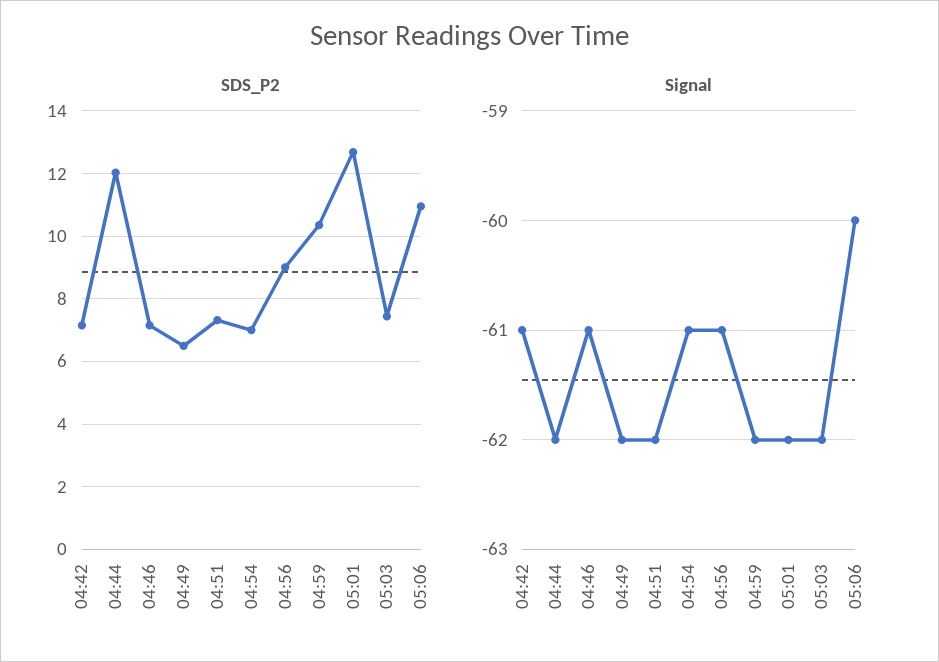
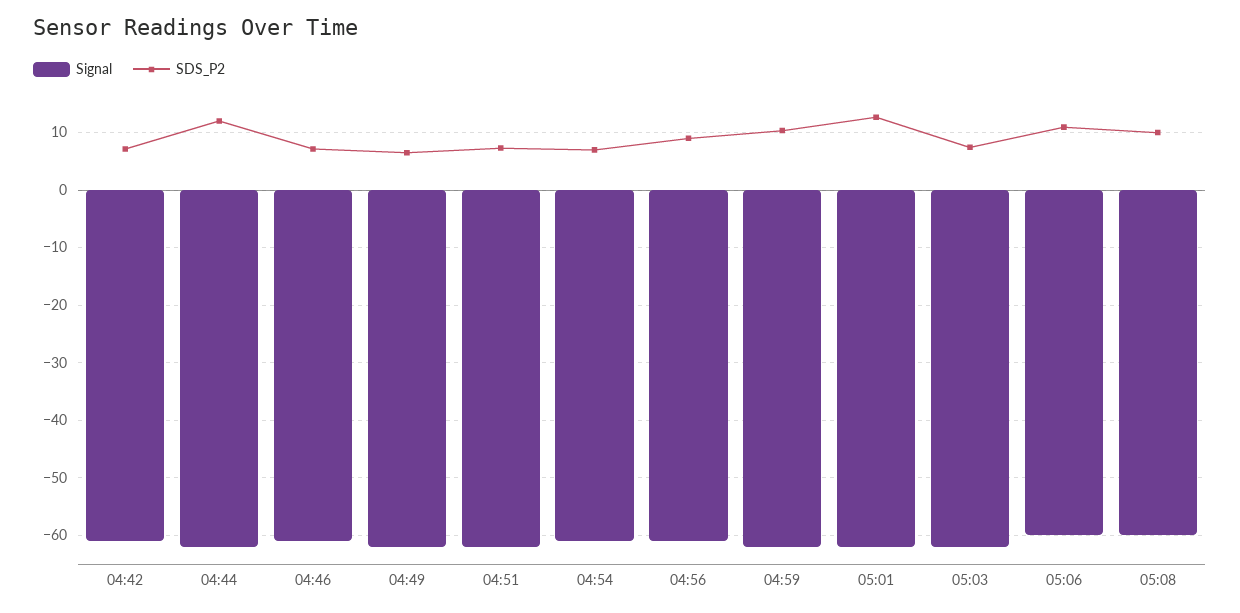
Signal, 05:08: none -> -60
SDS_P2, 05:08: none -> 10

